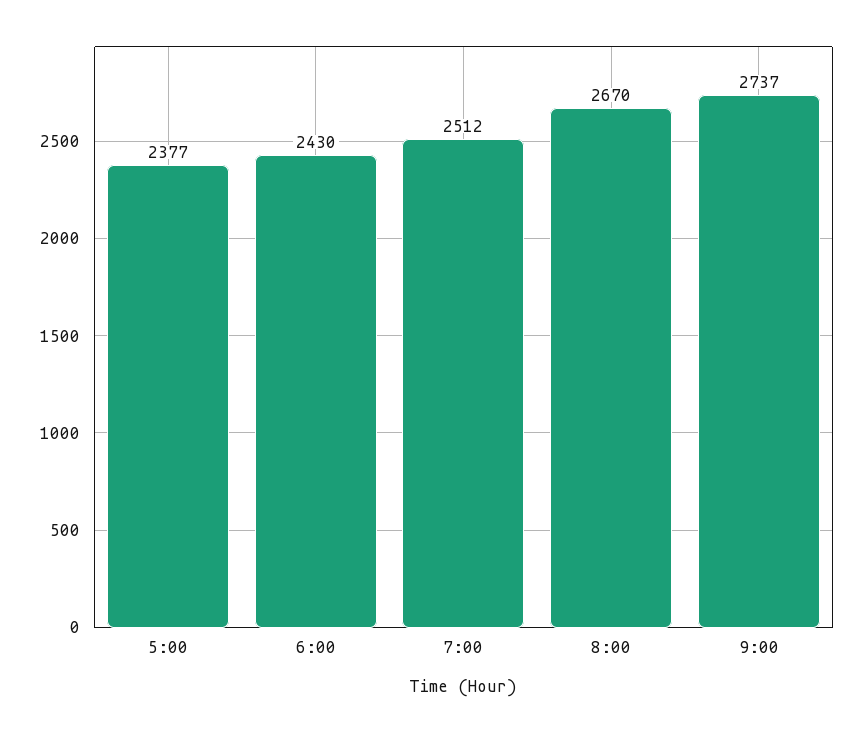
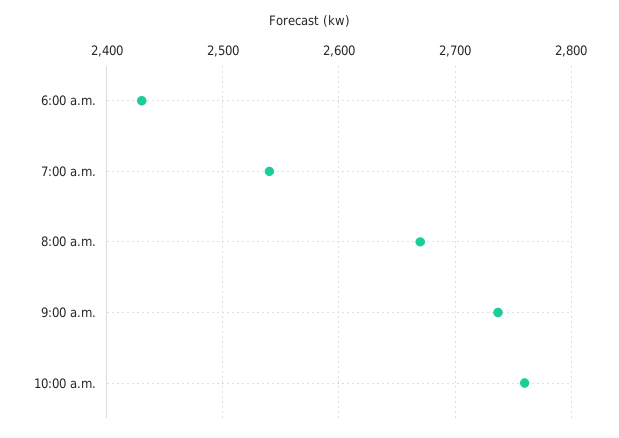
5:00: 2377 -> none
7:00: 2512 -> 2540
10:00 a.m.: none -> 2760

